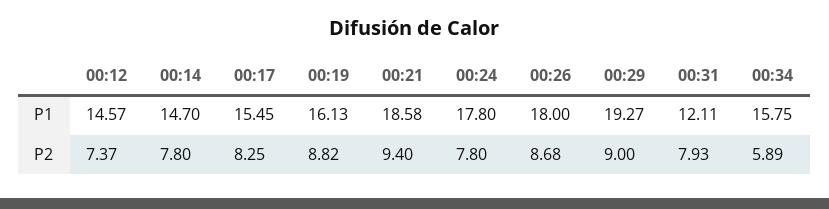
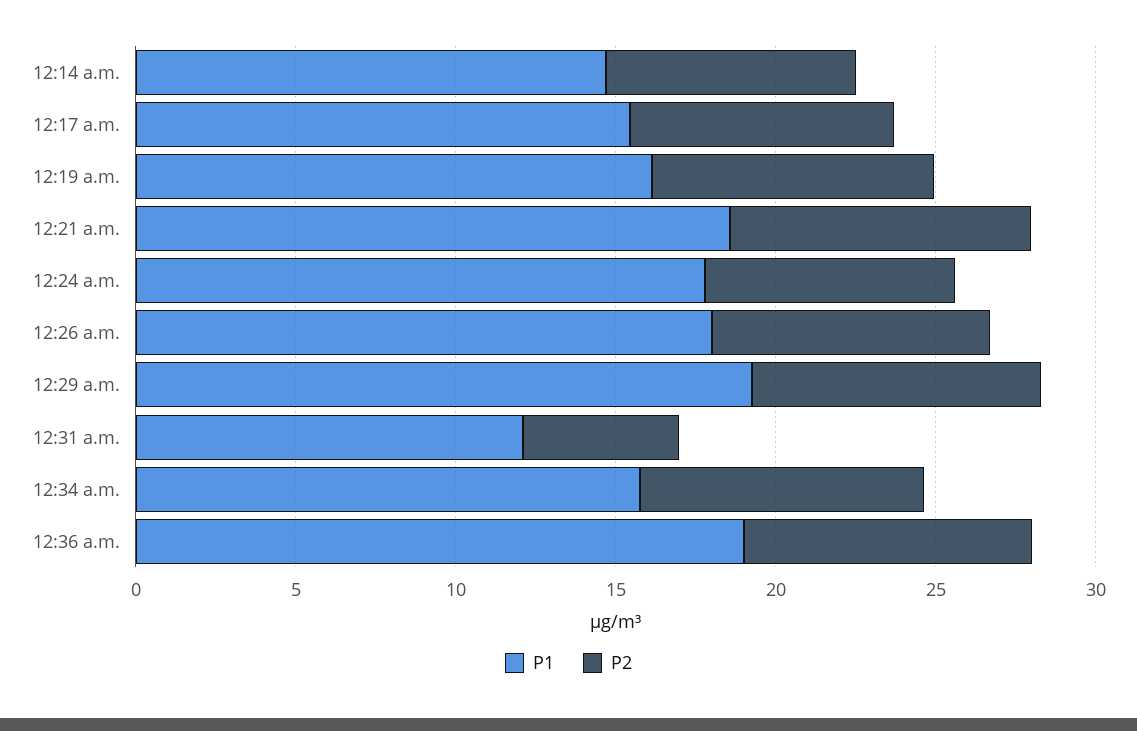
P1, 00:12: 14.57 -> none
P2, 00:12: 7.37 -> none
P2, 00:31: 7.93 -> 5
P2, 00:34: 5.89 -> 9
P1, 12:36 a.m.: none -> 19
P2, 12:36 a.m.: none -> 9

